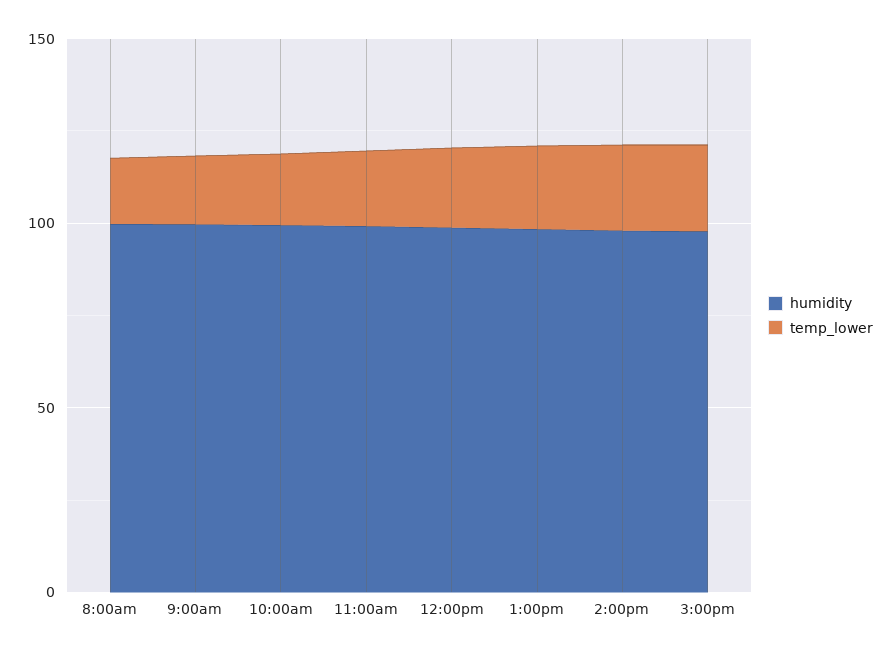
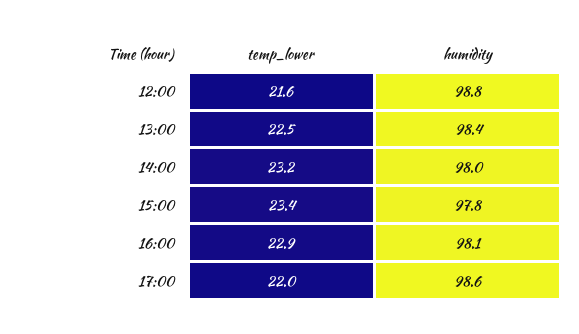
humidity, 8:00am: 100 -> none
temp_lower, 8:00am: 20 -> none
humidity, 9:00am: 100 -> none
temp_lower, 9:00am: 20 -> none
humidity, 10:00am: 100 -> none
temp_lower, 10:00am: 20 -> none
humidity, 11:00am: 100 -> none
temp_lower, 11:00am: 20 -> none
temp_lower, 16:00: none -> 22.9
humidity, 16:00: none -> 98.1
temp_lower, 17:00: none -> 22
humidity, 17:00: none -> 98.6

